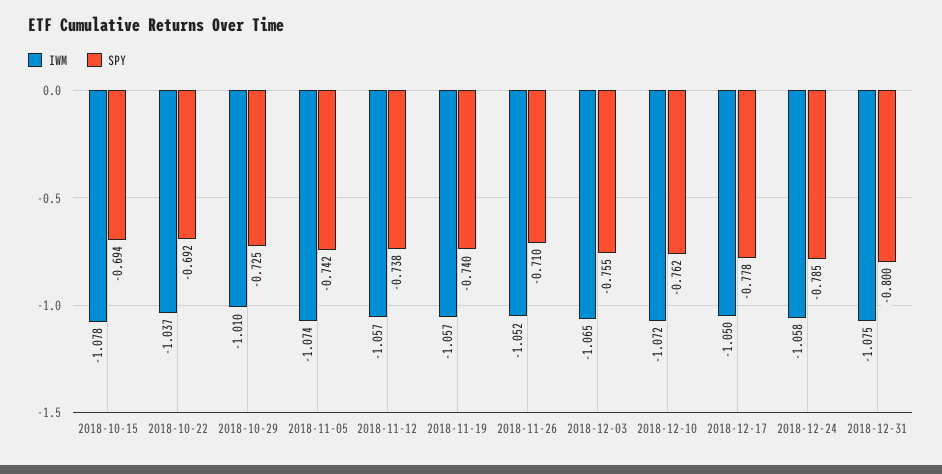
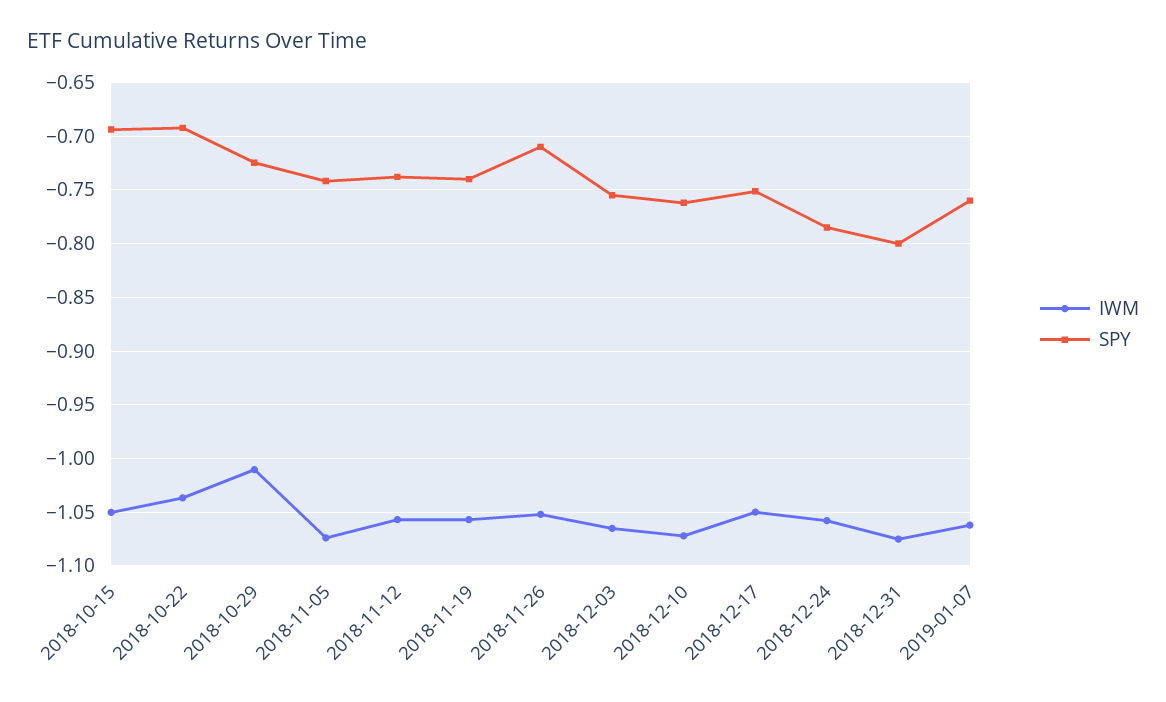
IWM, 2018-10-15: -1.078 -> -1.05
SPY, 2018-12-17: -0.778 -> -0.75
IWM, 2019-01-07: none -> -1.06
SPY, 2019-01-07: none -> -0.76

